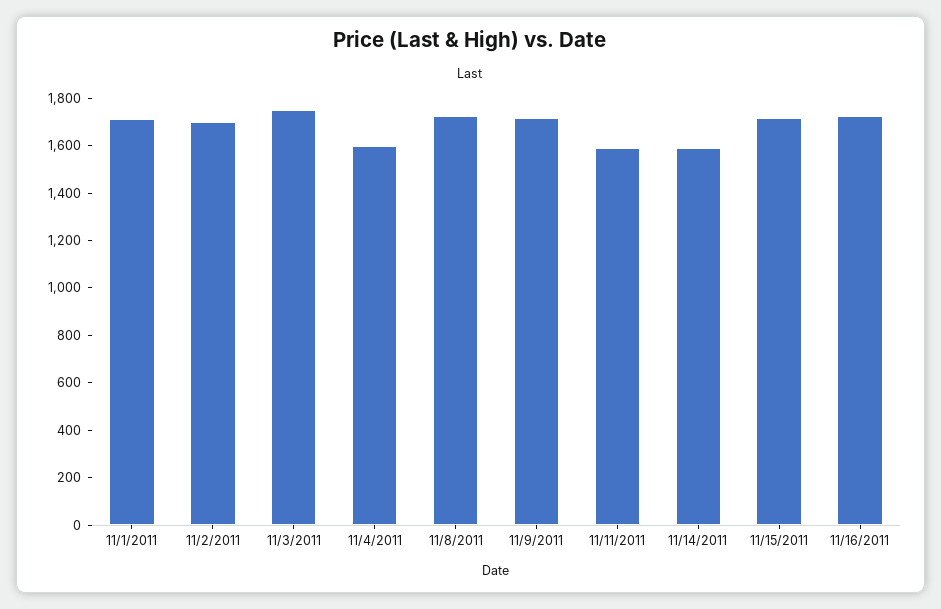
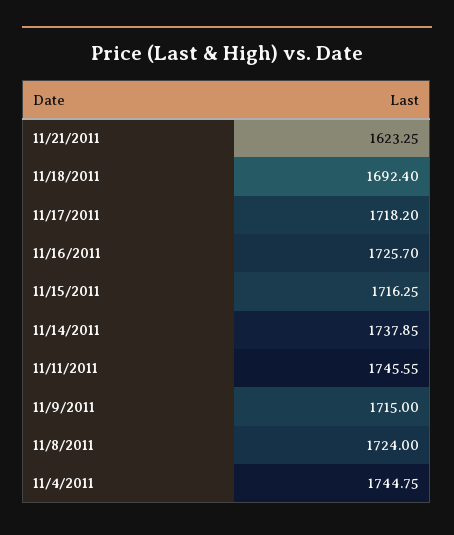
11/1/2011: 1700 -> none
11/2/2011: 1700 -> none
11/3/2011: 1750 -> none
11/4/2011: 1600 -> 1744.75
11/11/2011: 1600 -> 1745.55
11/14/2011: 1600 -> 1737.85
11/21/2011: none -> 1623.25
11/18/2011: none -> 1692.4
11/17/2011: none -> 1718.2

